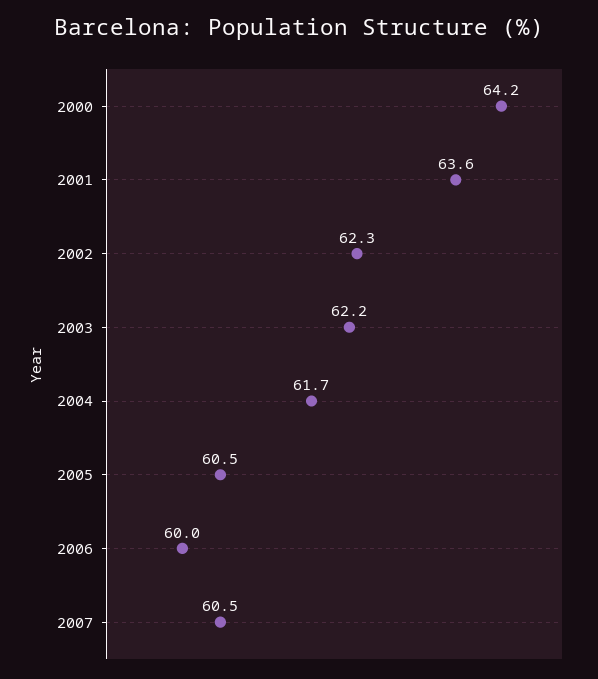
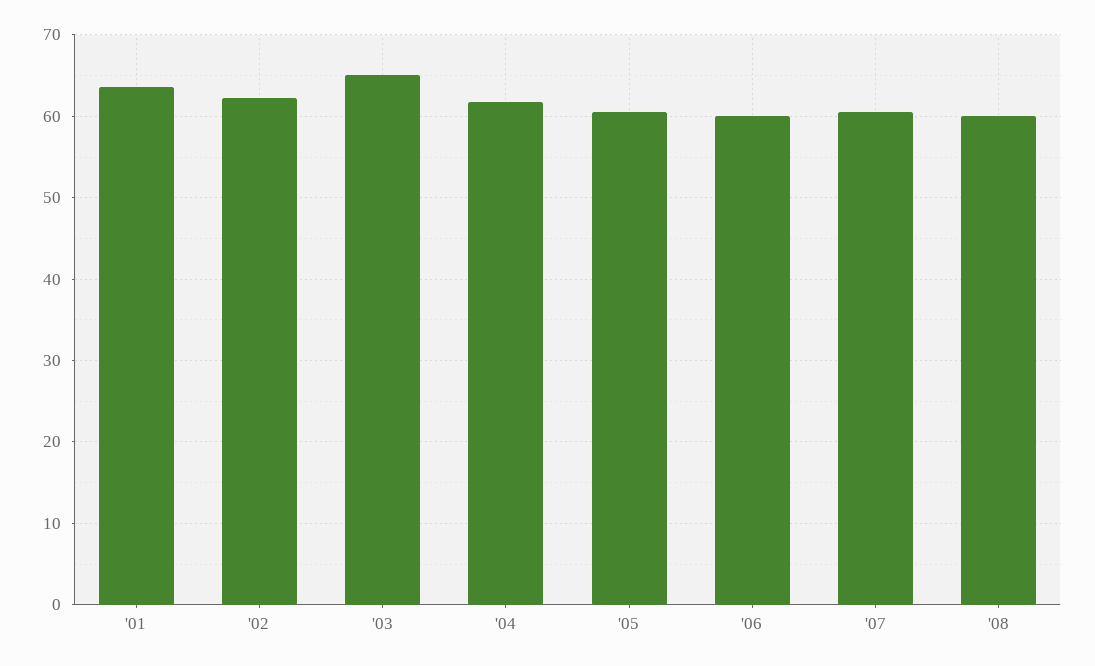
2000: 64.2 -> none
2003: 62.2 -> 65
'08: none -> 60

